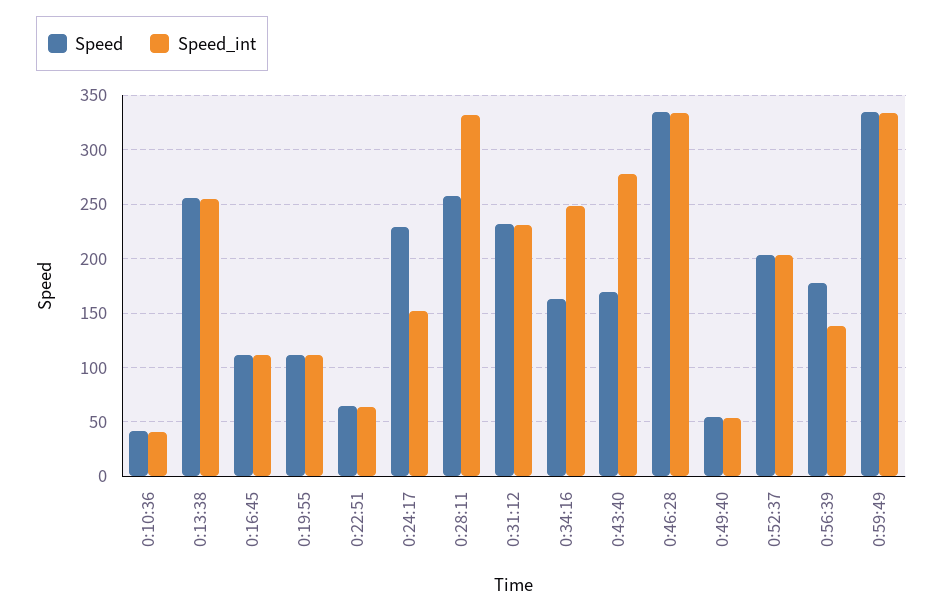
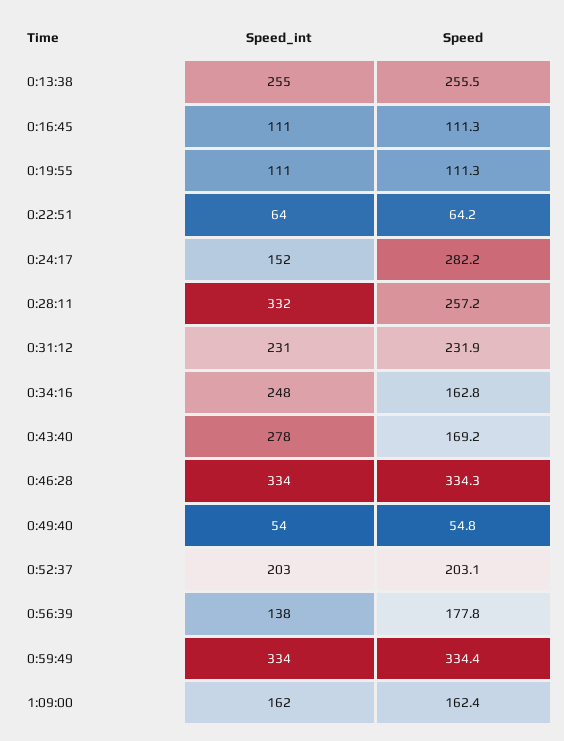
Speed, 0:10:36: 40 -> none
Speed_int, 0:10:36: 40 -> none
Speed, 0:24:17: 230 -> 282.2
Speed_int, 1:09:00: none -> 162
Speed, 1:09:00: none -> 162.4

